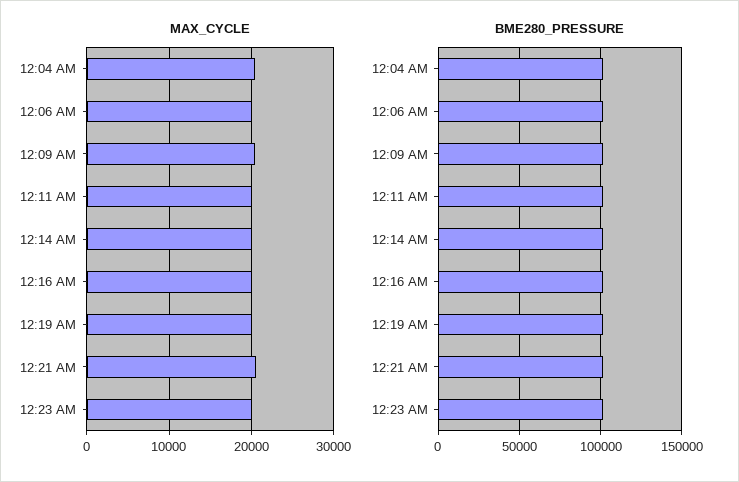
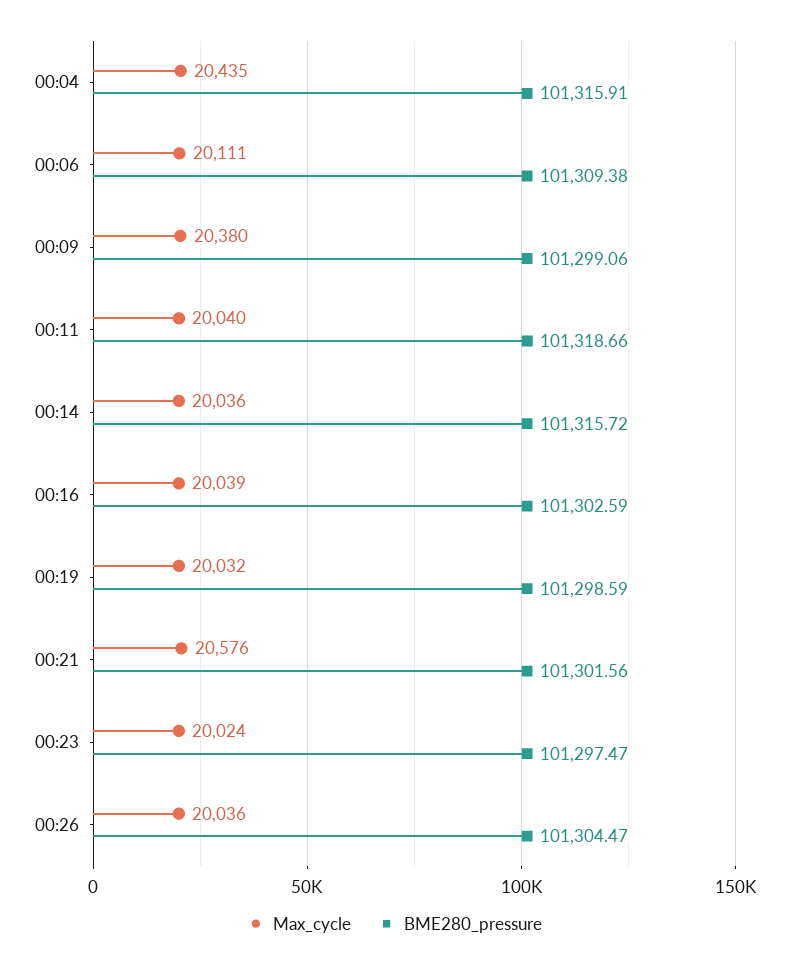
MAX_CYCLE, 00:26: none -> 20036
BME280_PRESSURE, 00:26: none -> 101304.47

